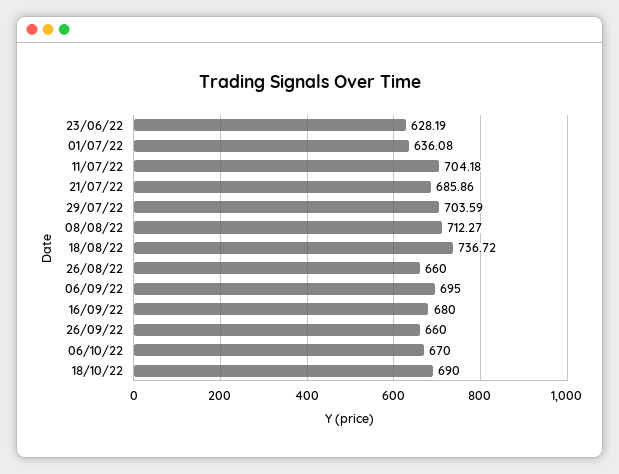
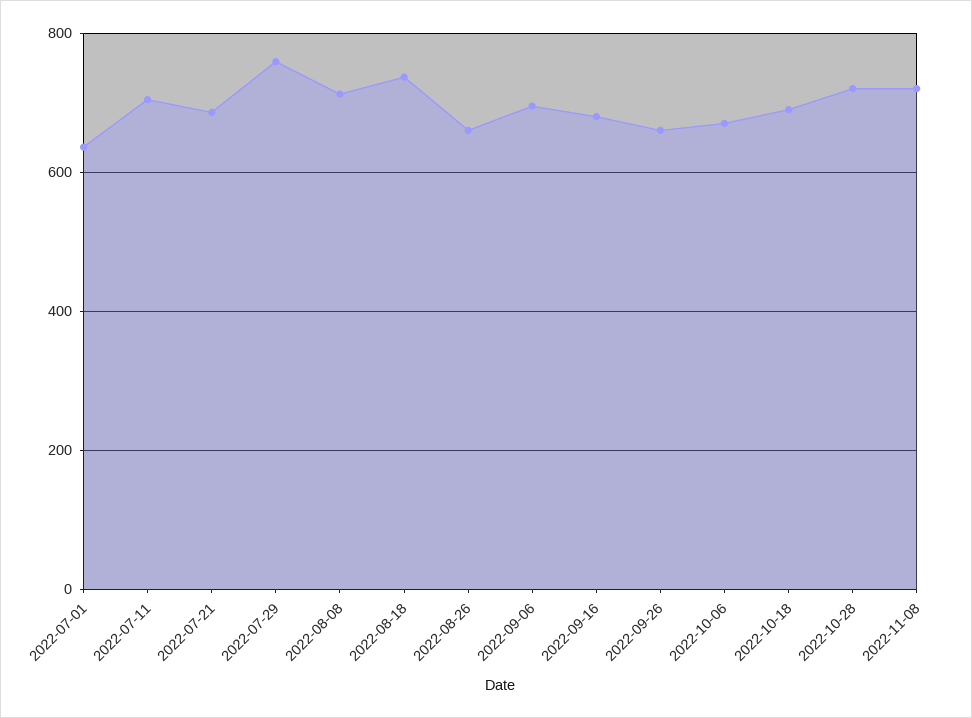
23/06/22: 628.19 -> none
29/07/22: 703.59 -> 760
2022-10-28: none -> 720
2022-11-08: none -> 720

